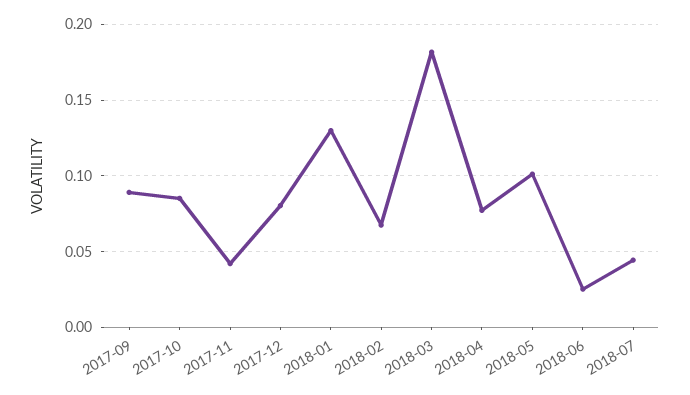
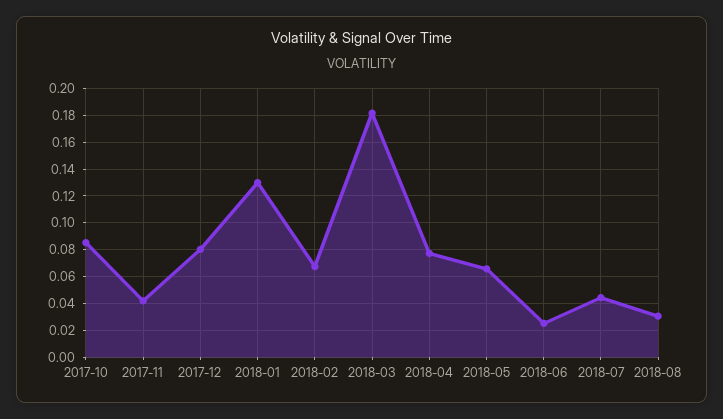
2017-09: 0.09 -> none
2018-05: 0.1 -> 0.065
2018-08: none -> 0.03

